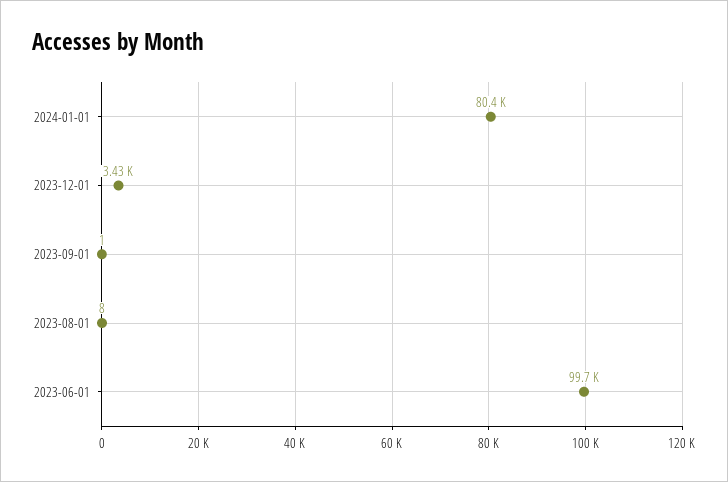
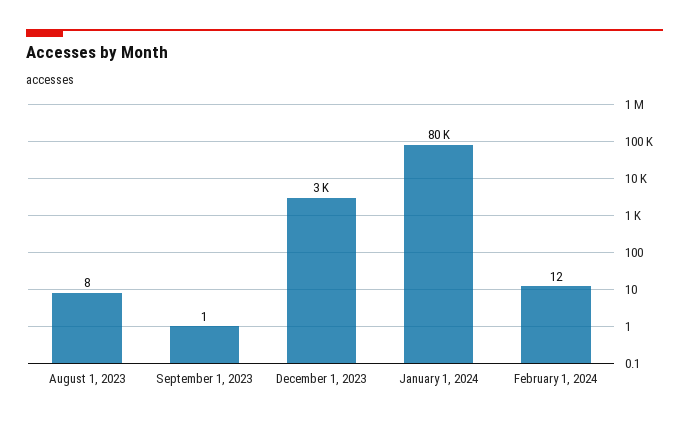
2023-12-01: 3430 -> 3000
2023-06-01: 99700 -> none
February 1, 2024: none -> 12

